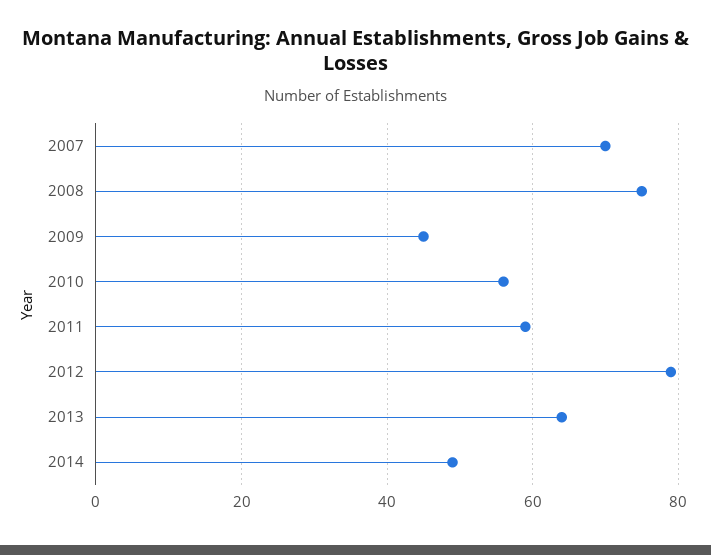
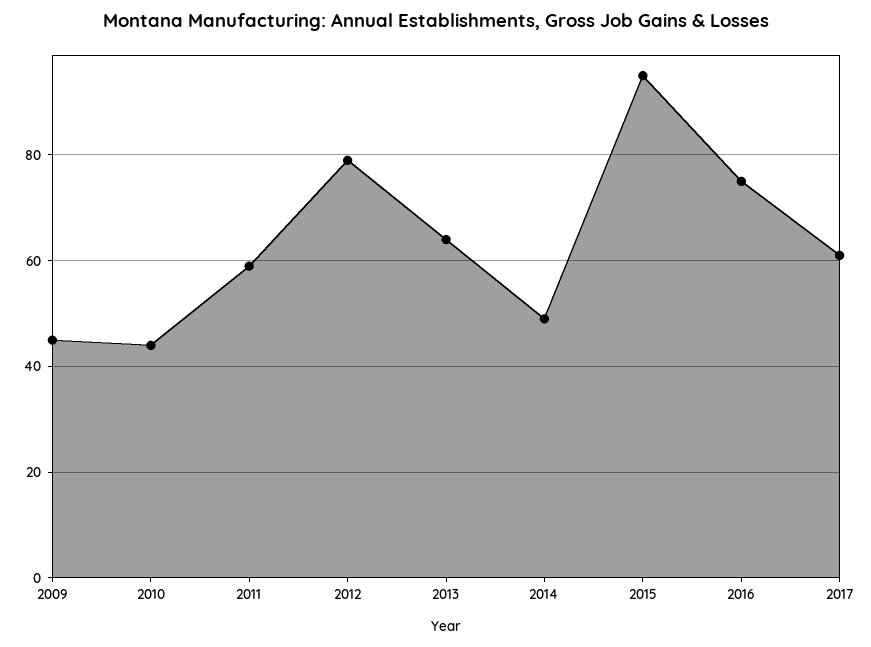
2007: 70 -> none
2008: 75 -> none
2010: 55 -> 45
2015: none -> 95
2016: none -> 75
2017: none -> 60

